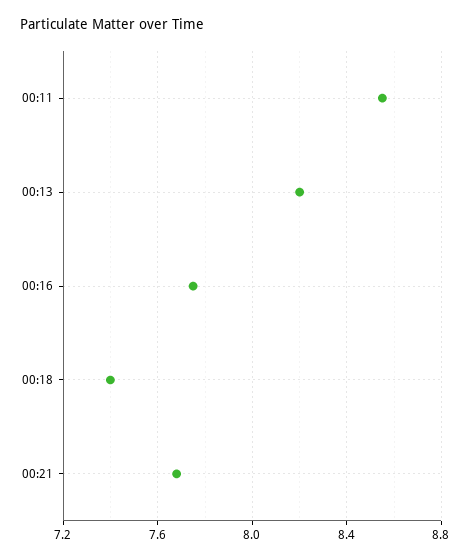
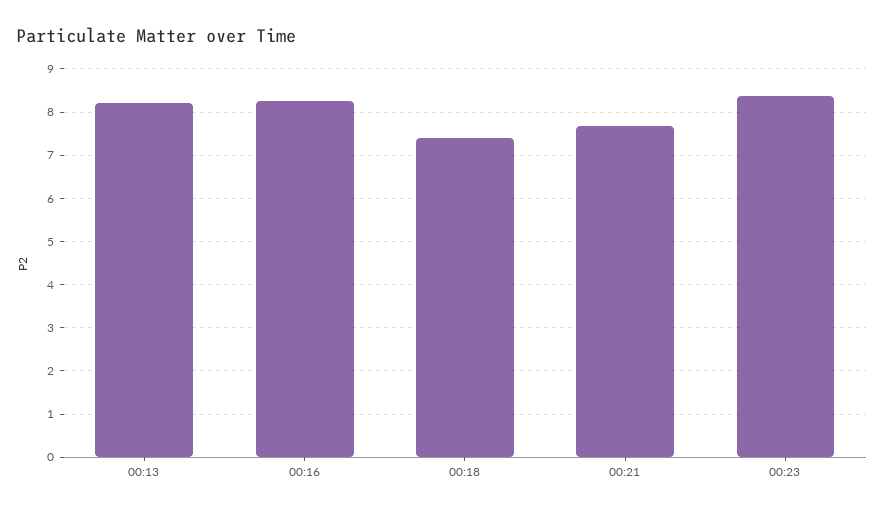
00:11: 8.55 -> none
00:16: 7.75 -> 8.2
00:23: none -> 8.4

